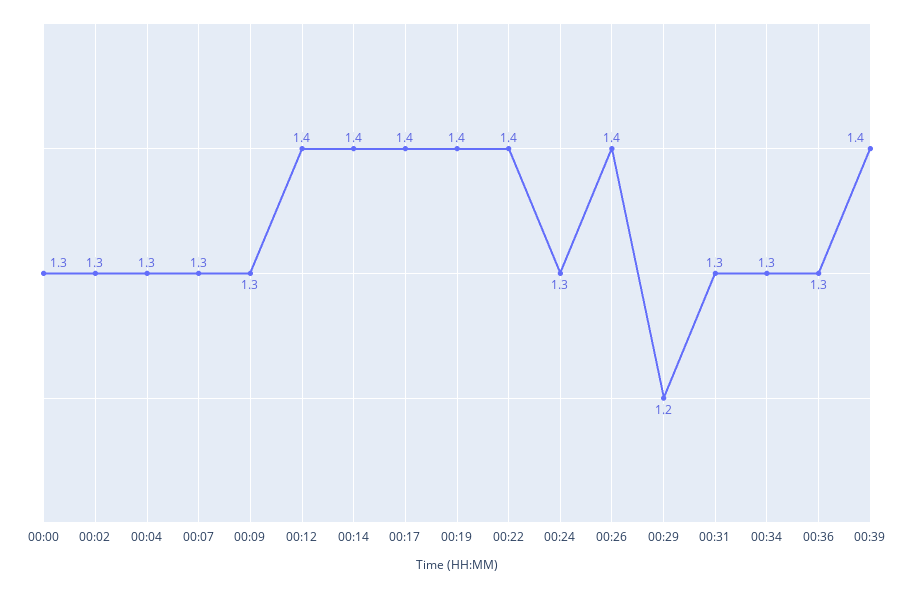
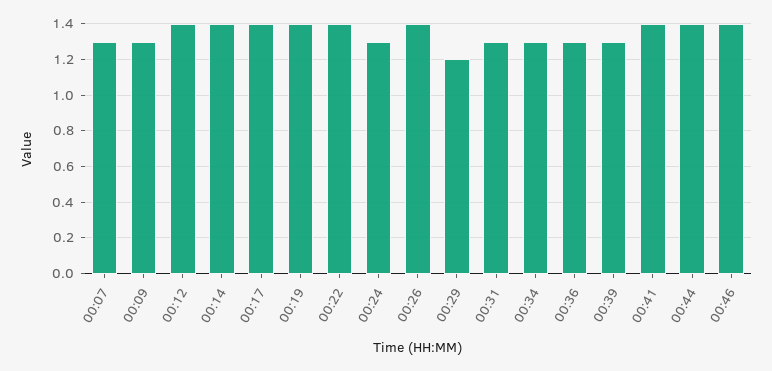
00:00: 1.3 -> none
00:02: 1.3 -> none
00:04: 1.3 -> none
00:39: 1.4 -> 1.3
00:41: none -> 1.4
00:44: none -> 1.4
00:46: none -> 1.4

